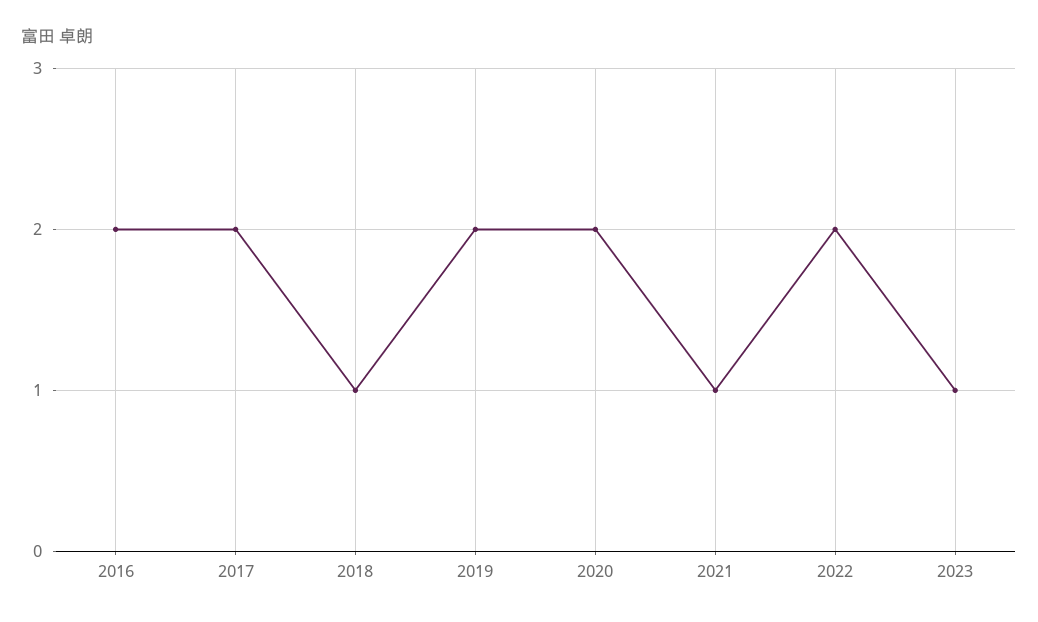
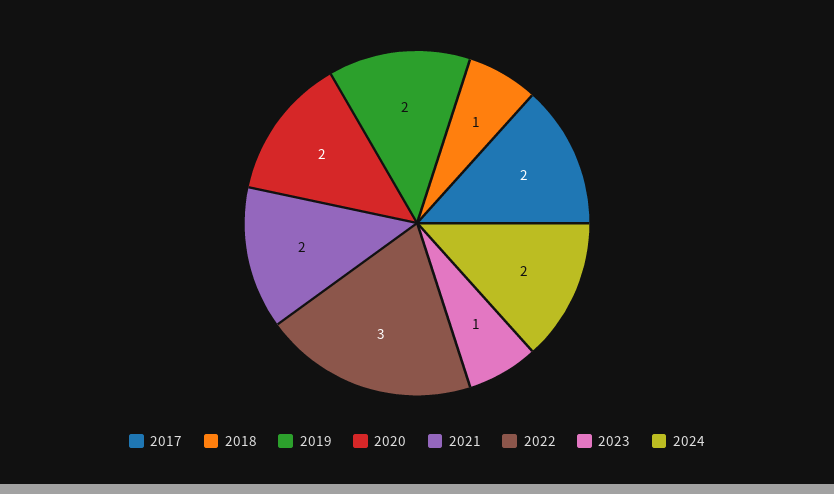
2016: 2 -> none
2021: 1 -> 2
2022: 2 -> 3
2024: none -> 2

